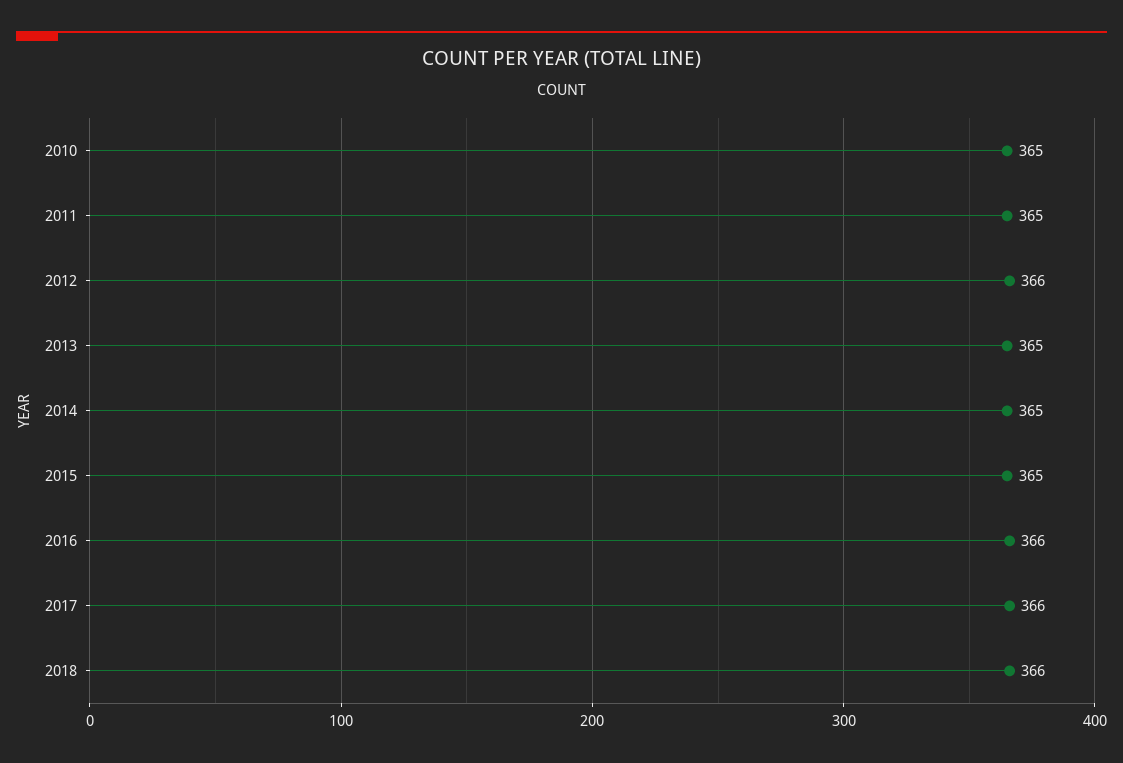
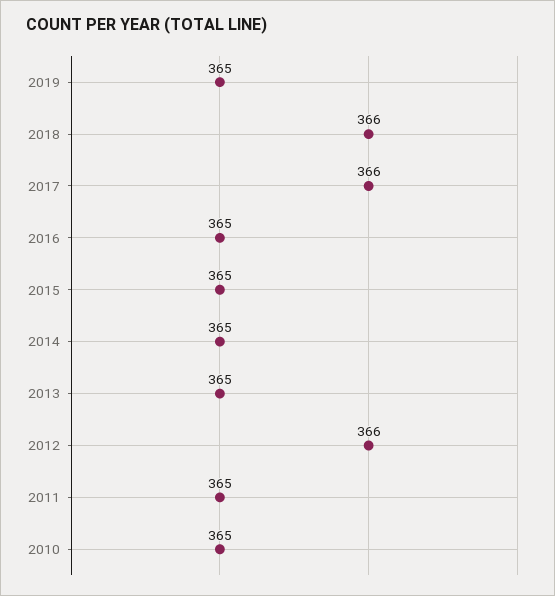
2016: 366 -> 365
2019: none -> 365

